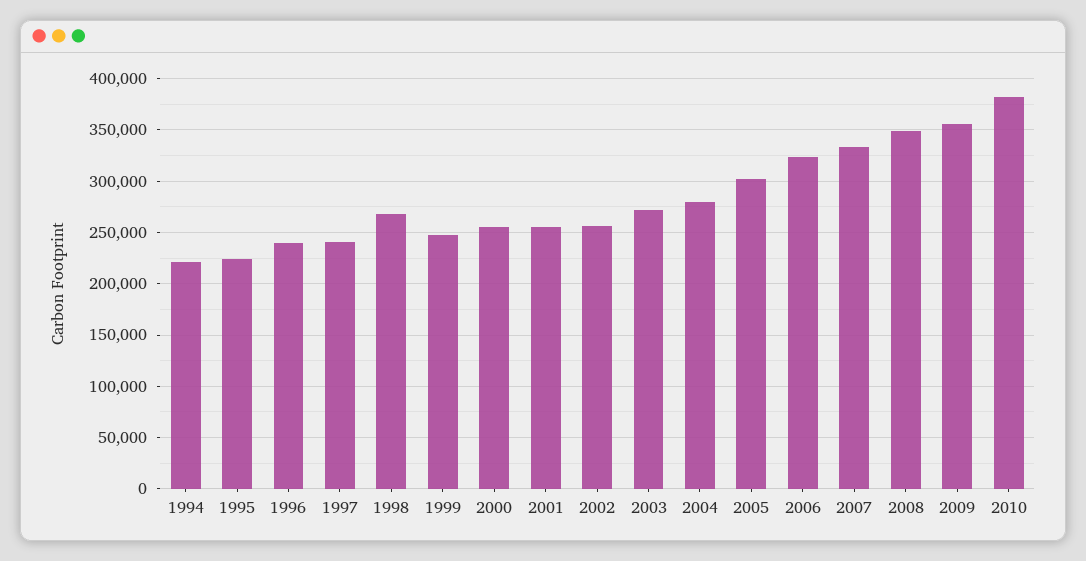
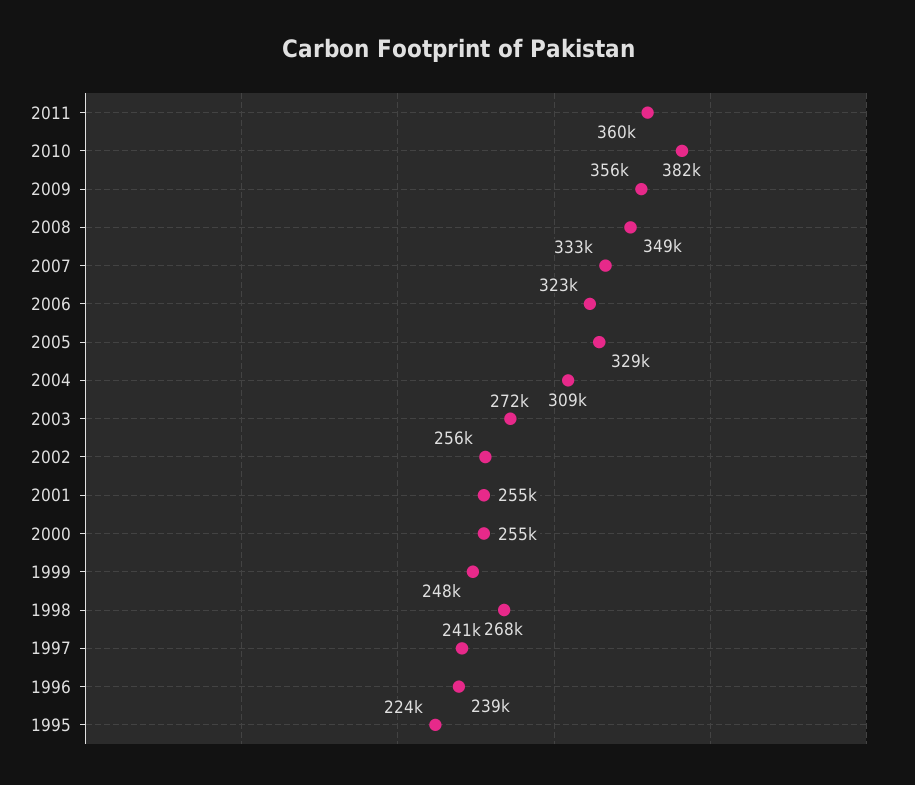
1994: 220000 -> none
2004: 280000 -> 309000
2005: 300000 -> 329000
2011: none -> 360000

